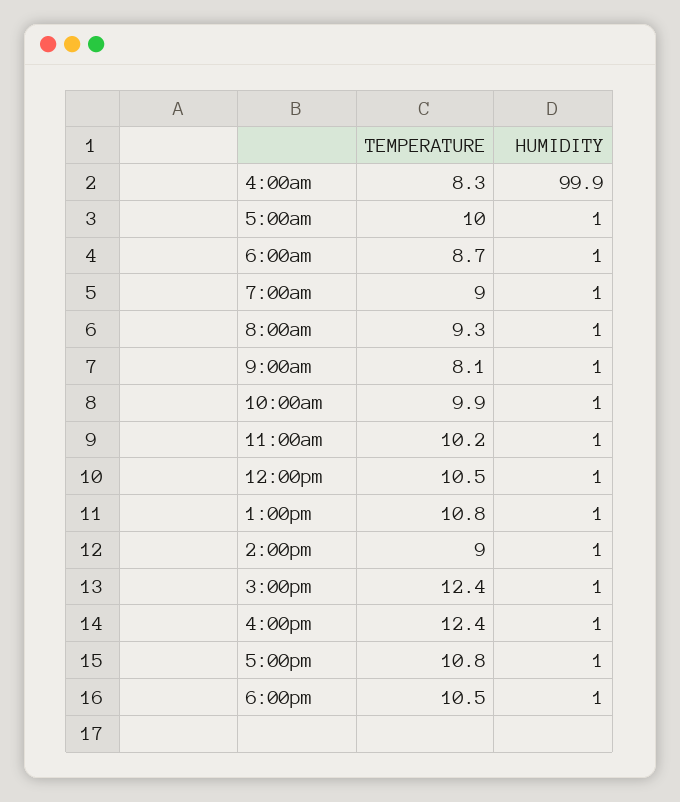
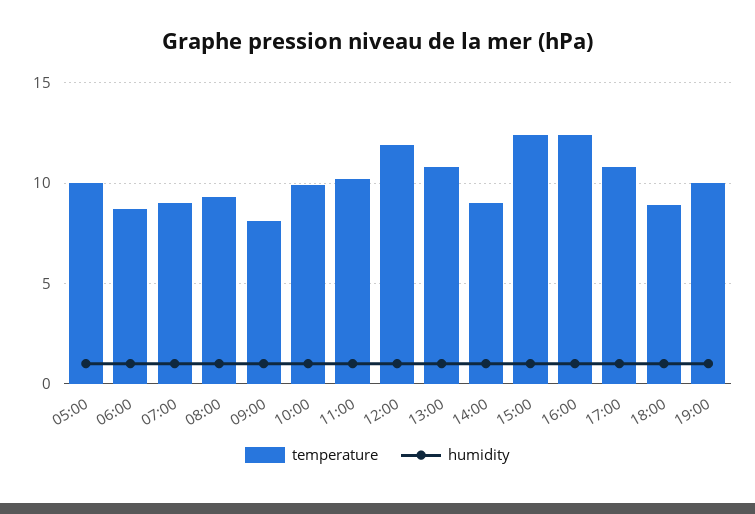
TEMPERATURE, 4:00am: 8.3 -> none
HUMIDITY, 4:00am: 99.9 -> none
TEMPERATURE, 12:00pm: 10.5 -> 12
TEMPERATURE, 6:00pm: 10.5 -> 9
TEMPERATURE, 19:00: none -> 10
HUMIDITY, 19:00: none -> 1

